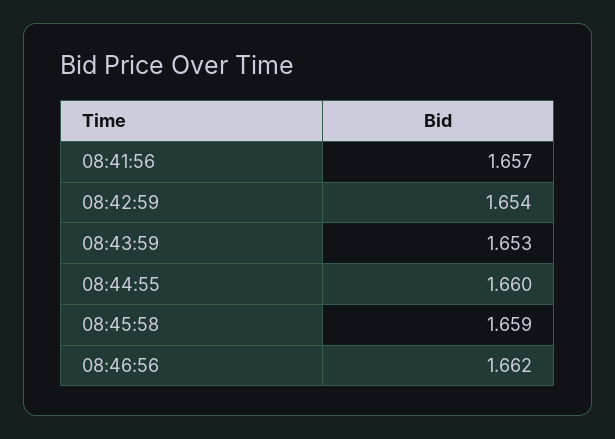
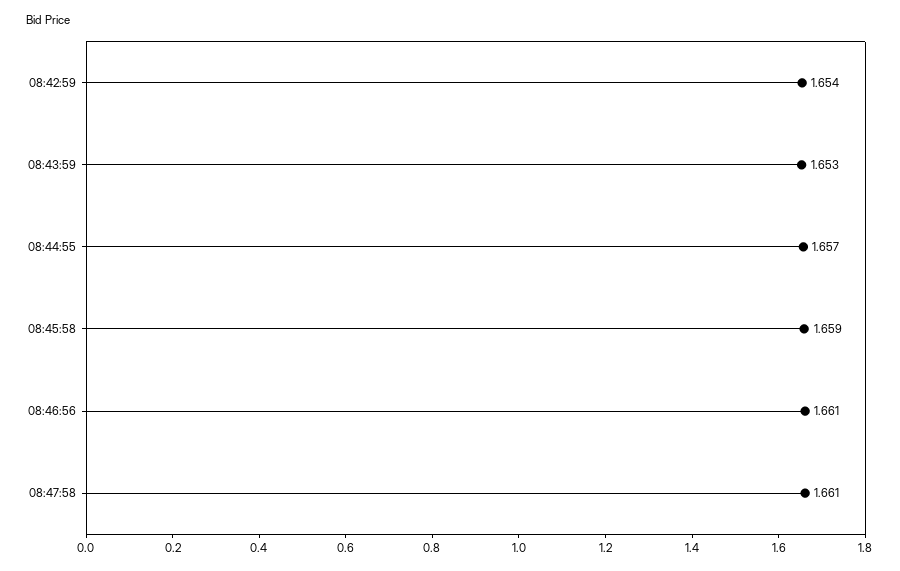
08:41:56: 1.657 -> none
08:44:55: 1.66 -> 1.657
08:46:56: 1.662 -> 1.661
08:47:58: none -> 1.661

